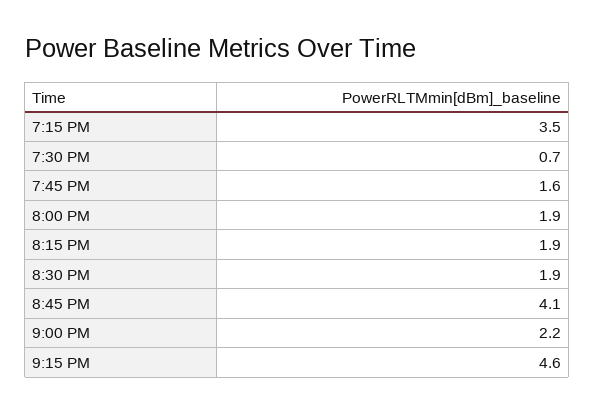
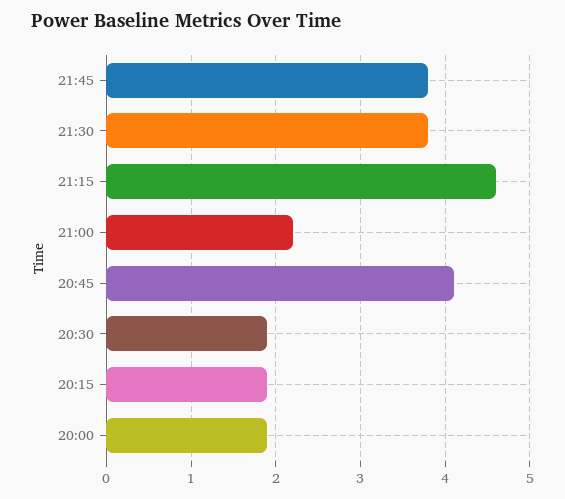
7:15 PM: 3.5 -> none
7:30 PM: 0.7 -> none
7:45 PM: 1.6 -> none
21:45: none -> 3.8
21:30: none -> 3.8

